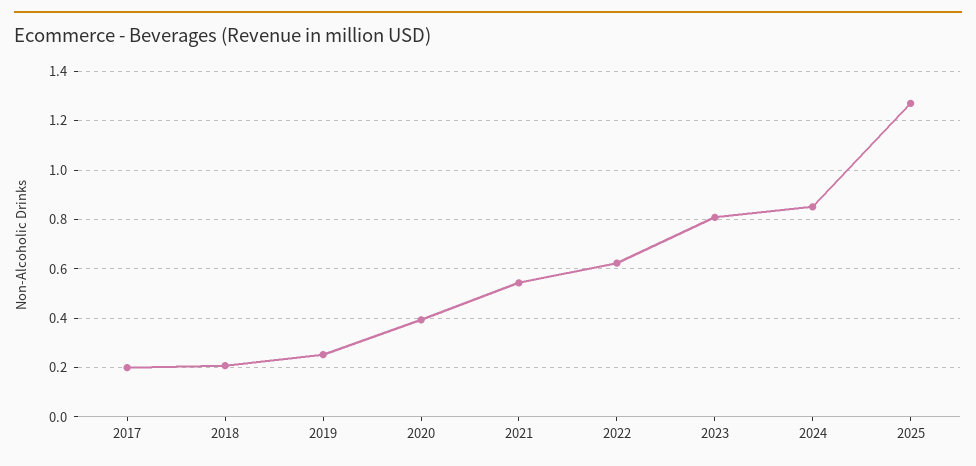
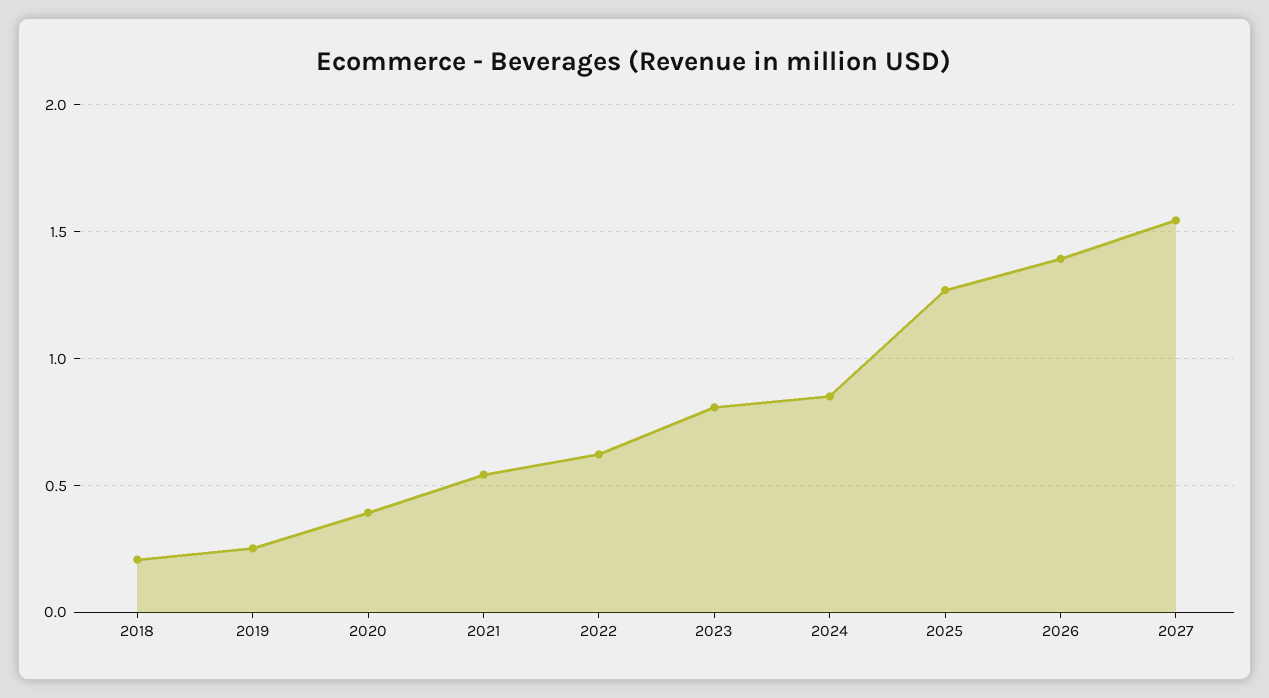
2017: 0.2 -> none
2026: none -> 1.4
2027: none -> 1.55

